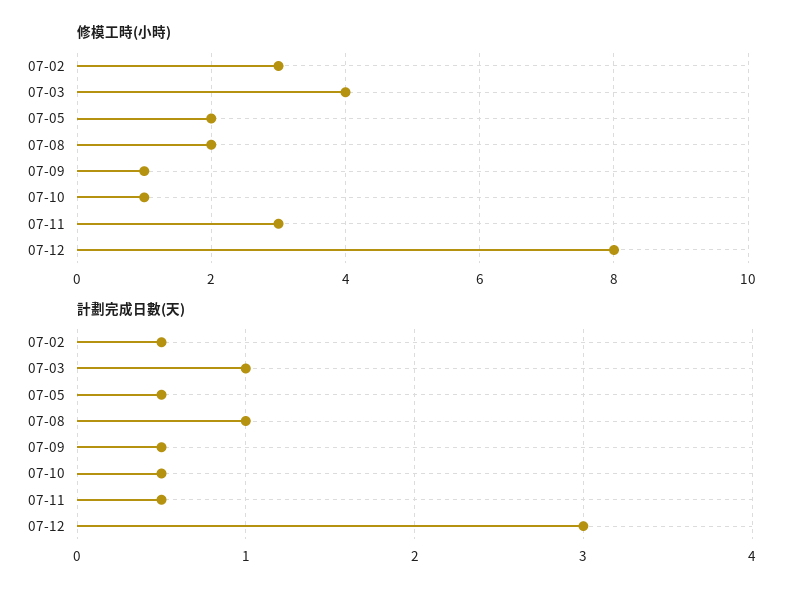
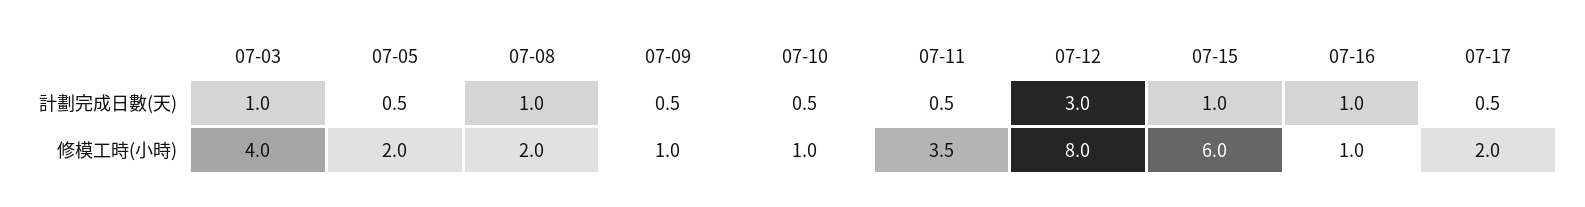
修模工時(小時), 07-02: 3 -> none
修模工時(小時), 07-11: 3 -> 3.5
計劃完成日數(天), 07-02: 0.5 -> none
計劃完成日數(天), 07-15: none -> 1
計劃完成日數(天), 07-16: none -> 1
計劃完成日數(天), 07-17: none -> 0.5
修模工時(小時), 07-15: none -> 6
修模工時(小時), 07-16: none -> 1
修模工時(小時), 07-17: none -> 2

